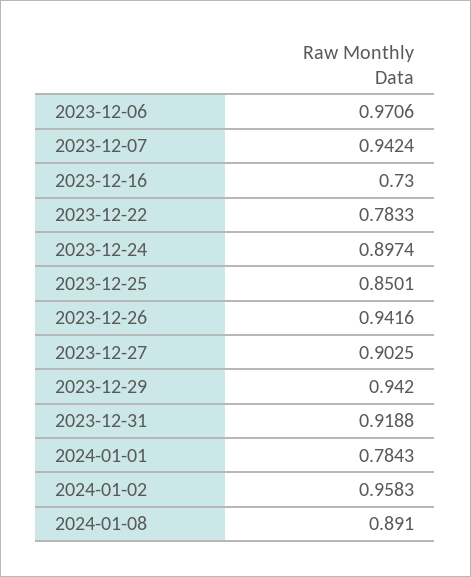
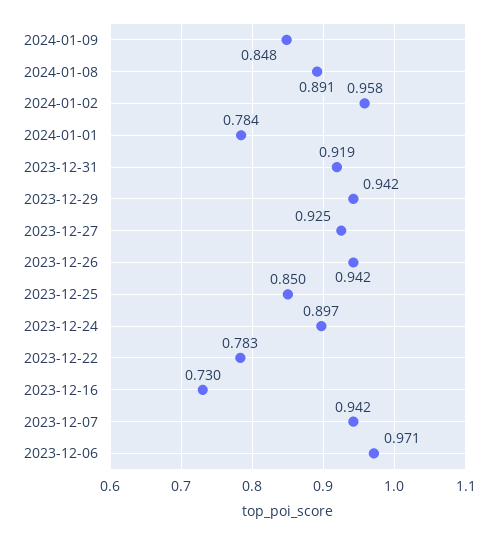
2023-12-27: 0.9025 -> 0.925
2024-01-09: none -> 0.848

